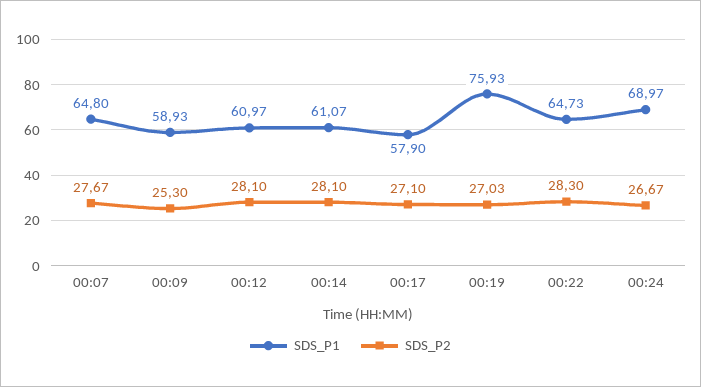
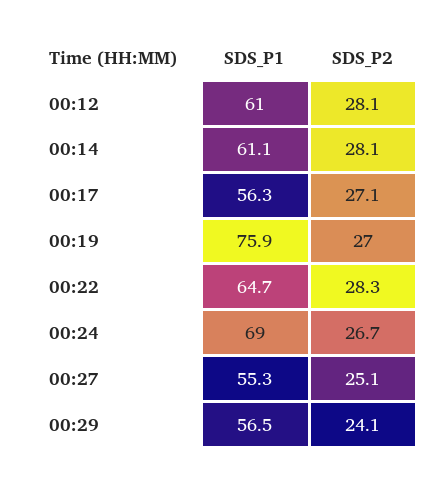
SDS_P1, 00:07: 64.8 -> none
SDS_P2, 00:07: 27.67 -> none
SDS_P1, 00:09: 58.93 -> none
SDS_P2, 00:09: 25.3 -> none
SDS_P1, 00:17: 57.9 -> 56.3
SDS_P1, 00:27: none -> 55.3
SDS_P2, 00:27: none -> 25.1
SDS_P1, 00:29: none -> 56.5
SDS_P2, 00:29: none -> 24.1

